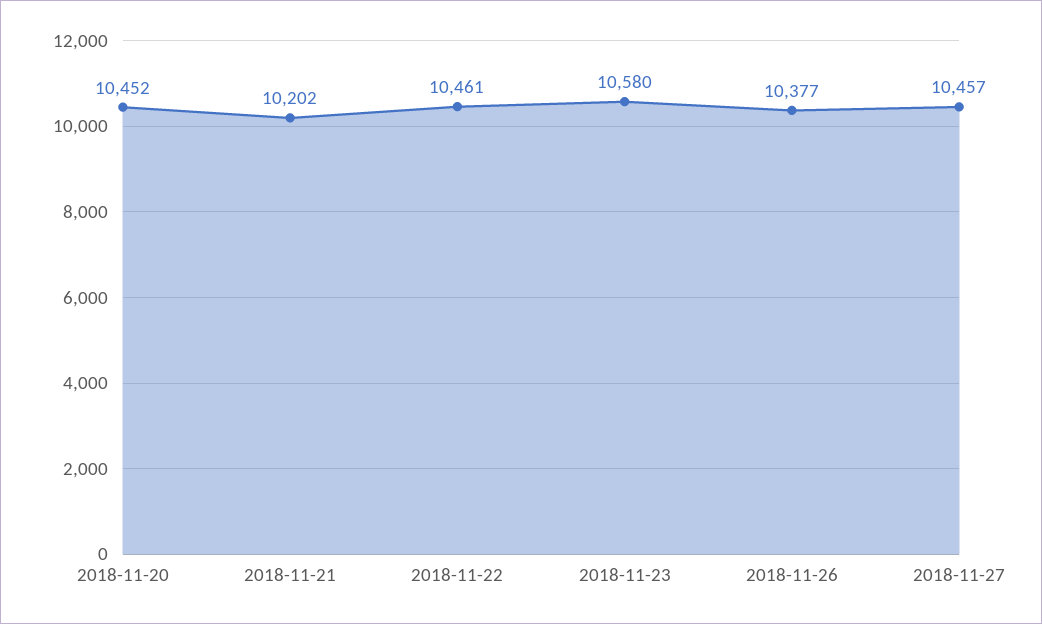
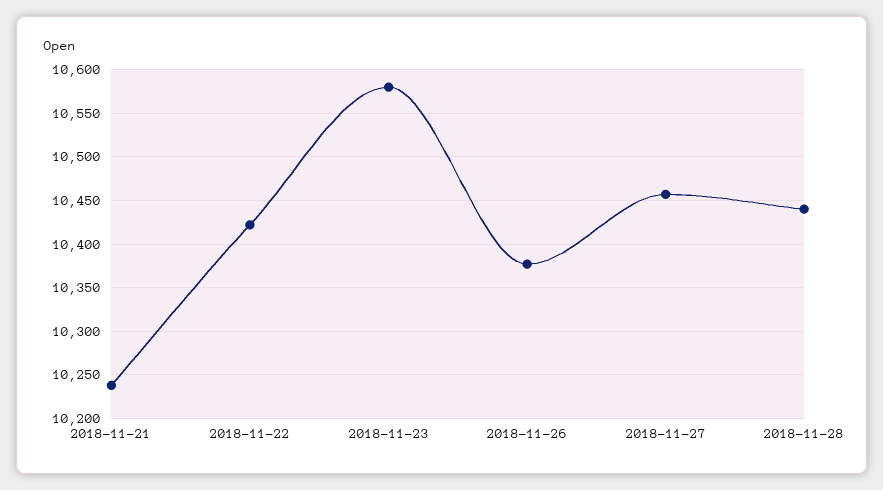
2018-11-20: 10452 -> none
2018-11-21: 10202 -> 10240
2018-11-22: 10461 -> 10420
2018-11-28: none -> 10440

